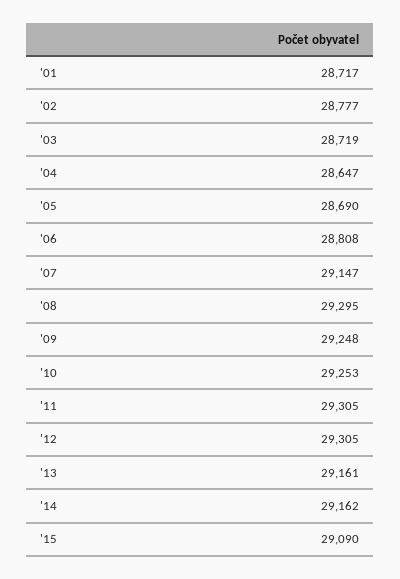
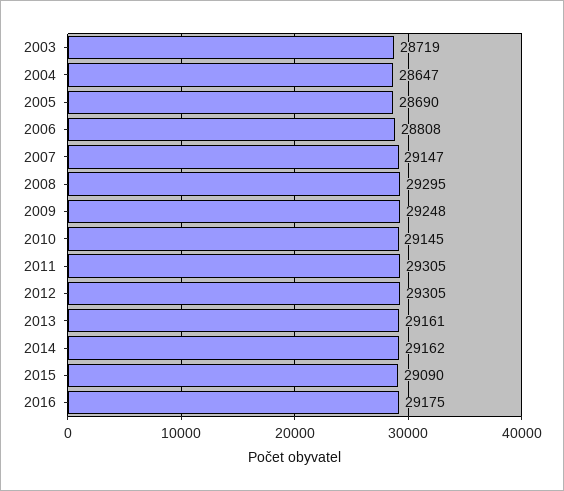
'01: 28717 -> none
'02: 28777 -> none
'10: 29253 -> 29145
2016: none -> 29175

